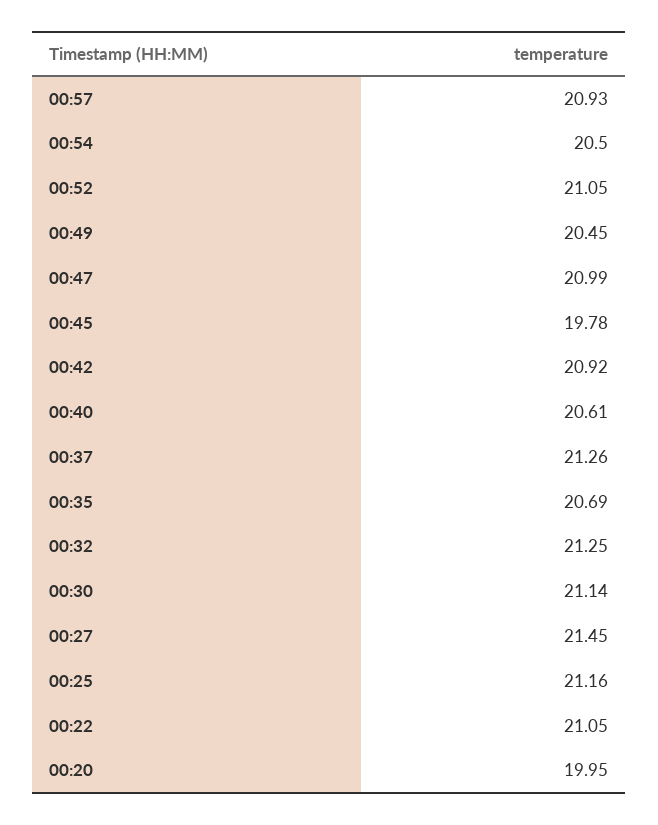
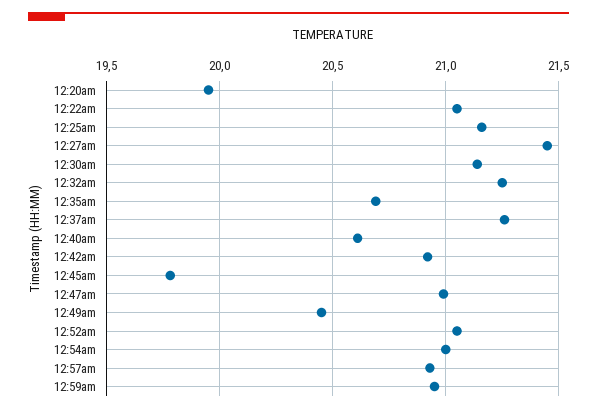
00:54: 20.5 -> 21
12:59am: none -> 20.95

